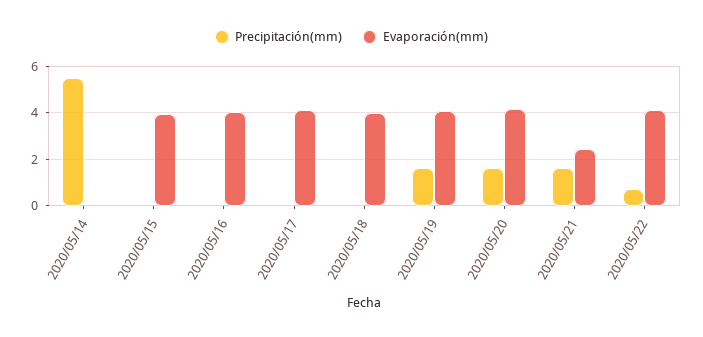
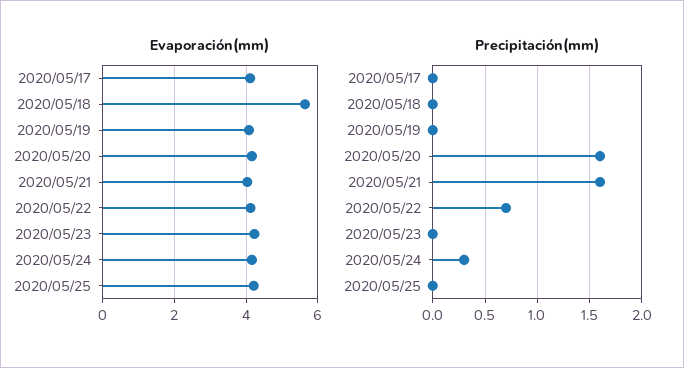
Precipitación(mm), 2020/05/14: 5.5 -> none
Evaporación(mm), 2020/05/14: 0 -> none
Precipitación(mm), 2020/05/15: 0 -> none
Evaporación(mm), 2020/05/15: 4 -> none
Precipitación(mm), 2020/05/16: 0 -> none
Evaporación(mm), 2020/05/16: 4 -> none
Evaporación(mm), 2020/05/18: 4 -> 5.6
Precipitación(mm), 2020/05/19: 1.5 -> 0
Evaporación(mm), 2020/05/21: 2.5 -> 4
Evaporación(mm), 2020/05/23: none -> 4.2
Evaporación(mm), 2020/05/24: none -> 4.2
Evaporación(mm), 2020/05/25: none -> 4.2
Precipitación(mm), 2020/05/23: none -> 0
Precipitación(mm), 2020/05/24: none -> 0.3
Precipitación(mm), 2020/05/25: none -> 0

